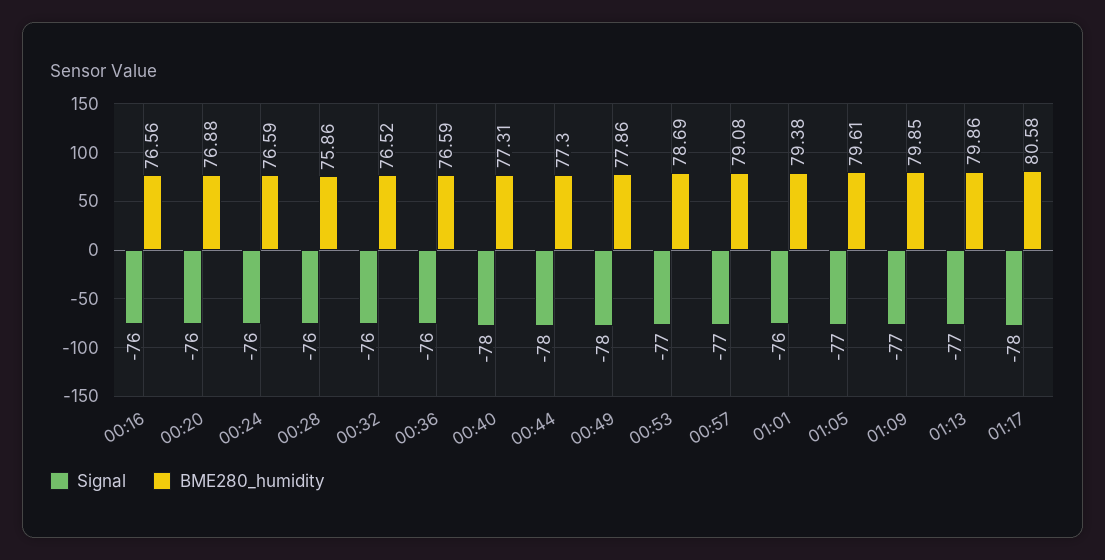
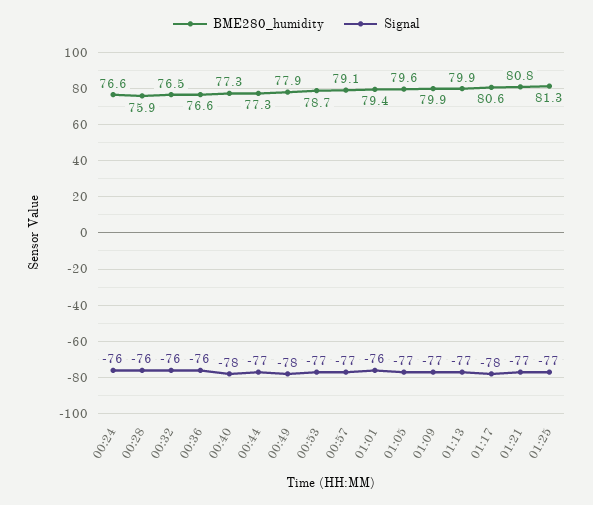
Signal, 00:16: -76 -> none
BME280_humidity, 00:16: 76.56 -> none
Signal, 00:20: -76 -> none
BME280_humidity, 00:20: 76.88 -> none
Signal, 00:44: -78 -> -77
BME280_humidity, 01:21: none -> 80.8
Signal, 01:21: none -> -77
BME280_humidity, 01:25: none -> 81.3
Signal, 01:25: none -> -77

